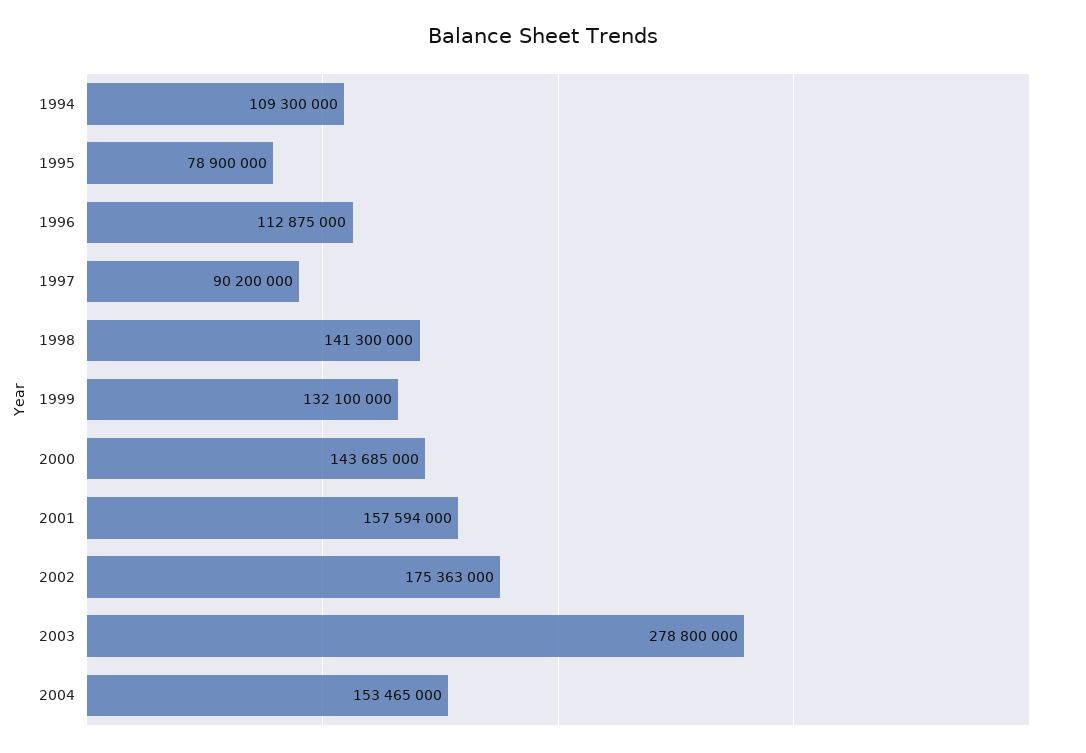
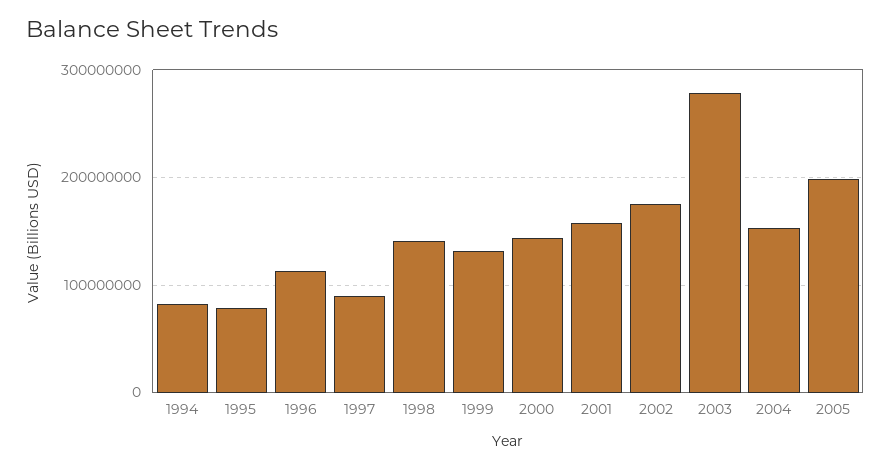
1994: 109300000 -> 80000000
2005: none -> 200000000

